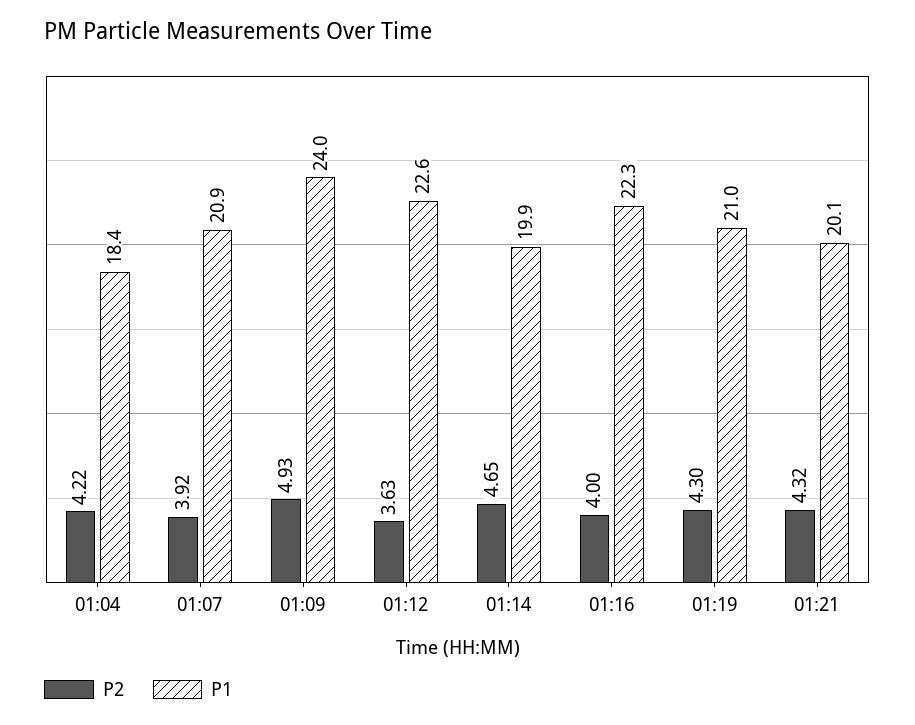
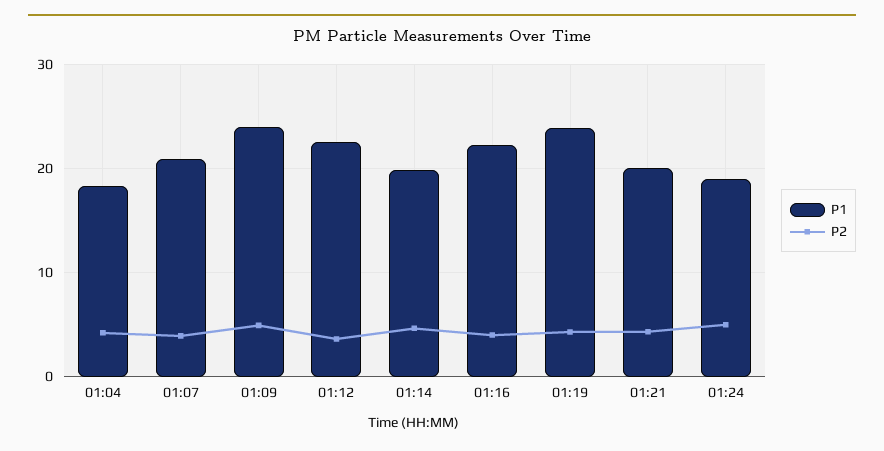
P1, 01:19: 21 -> 24
P1, 01:24: none -> 19
P2, 01:24: none -> 5

